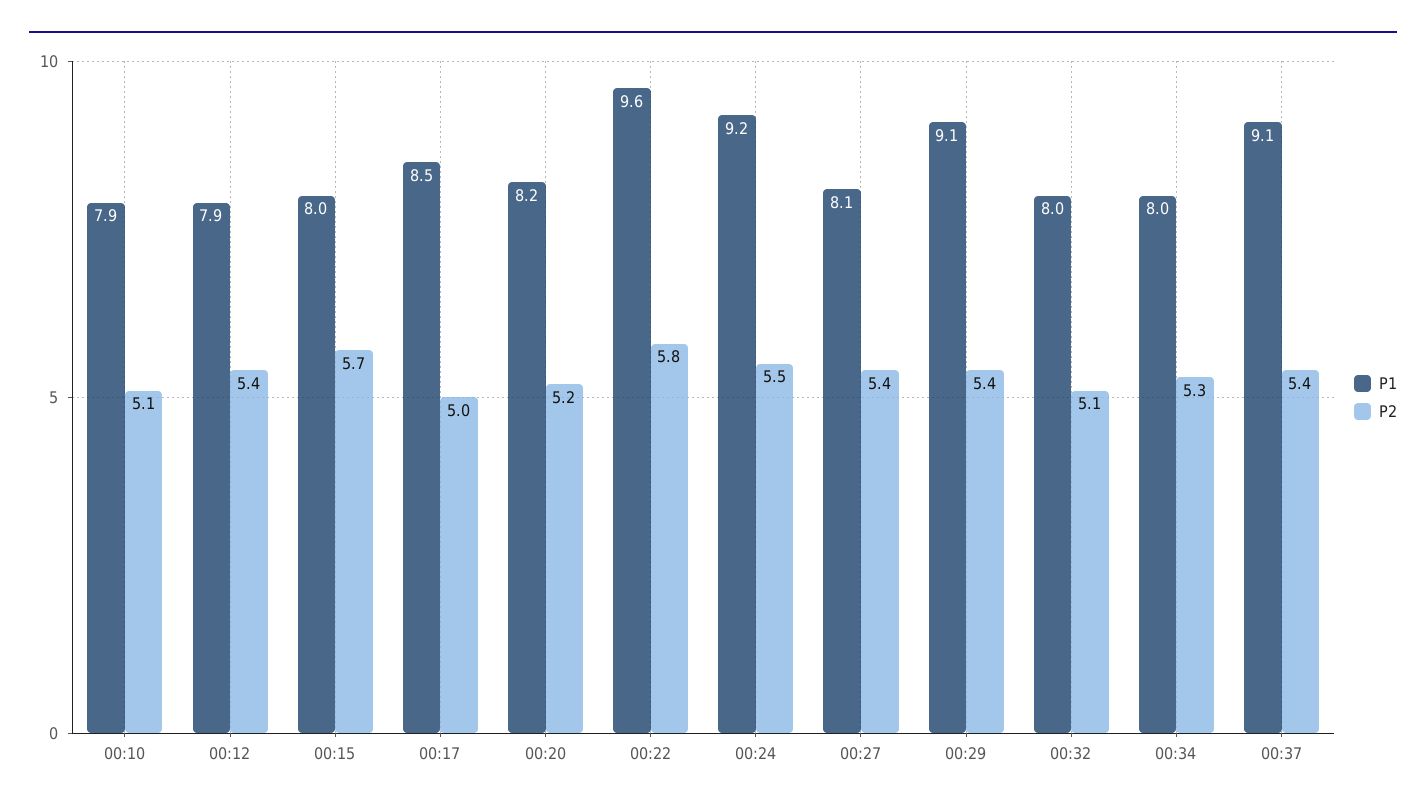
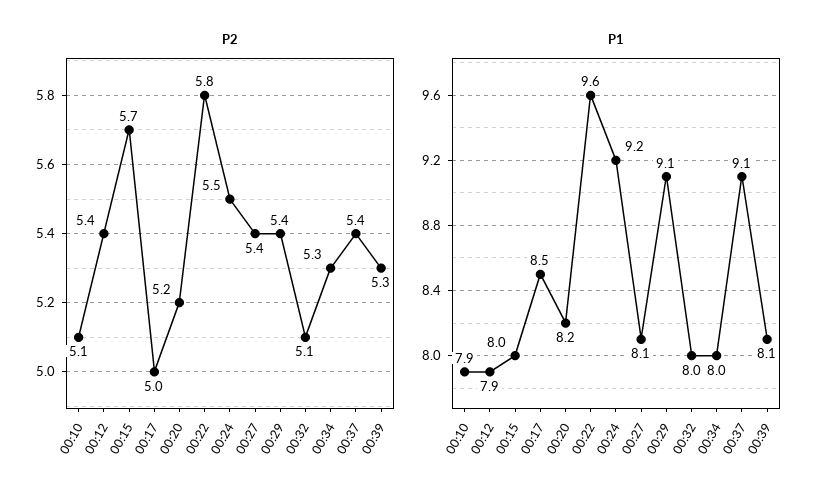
P2, 00:39: none -> 5.3
P1, 00:39: none -> 8.1

